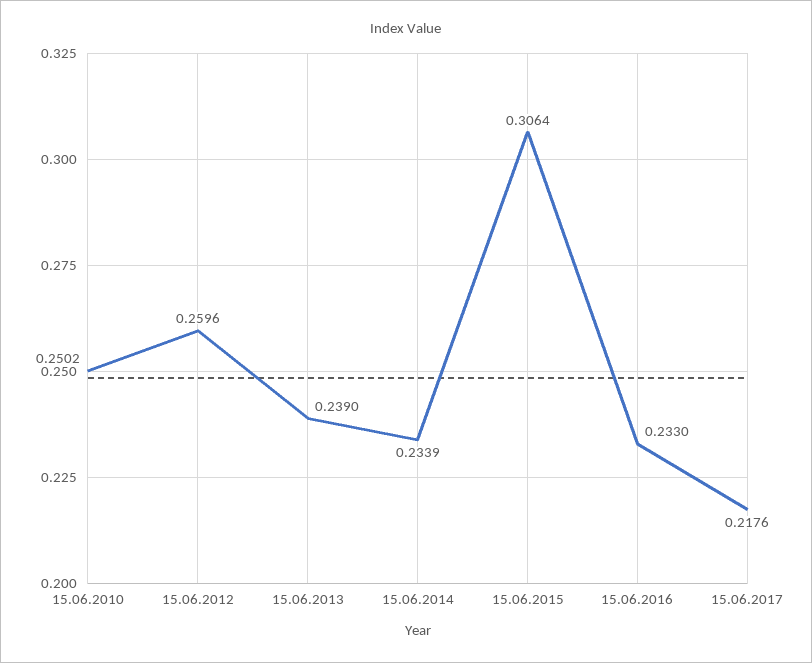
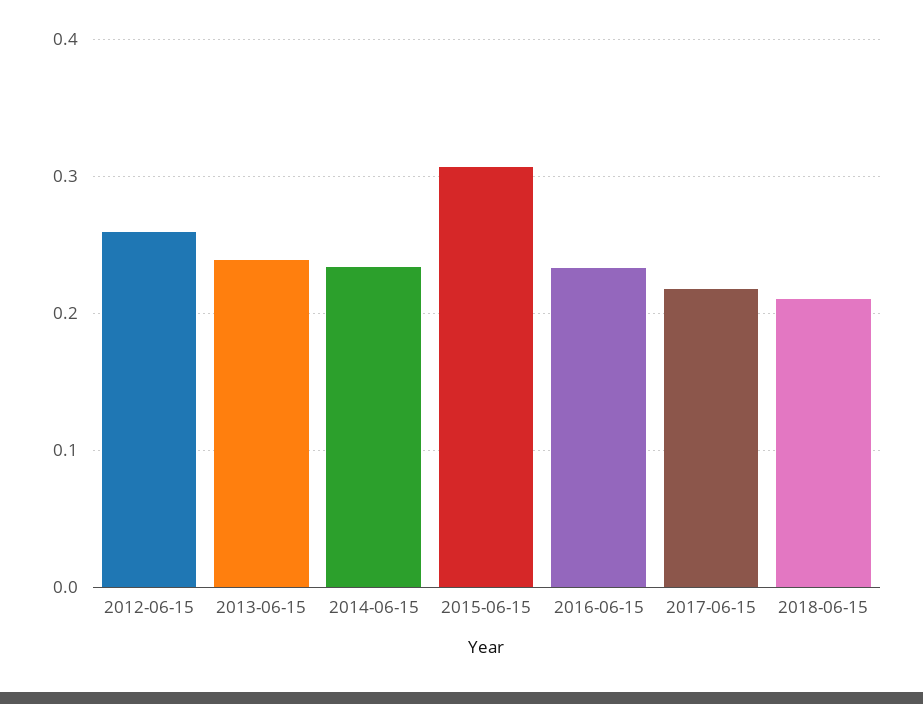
15.06.2010: 0.2502 -> none
2018-06-15: none -> 0.21

